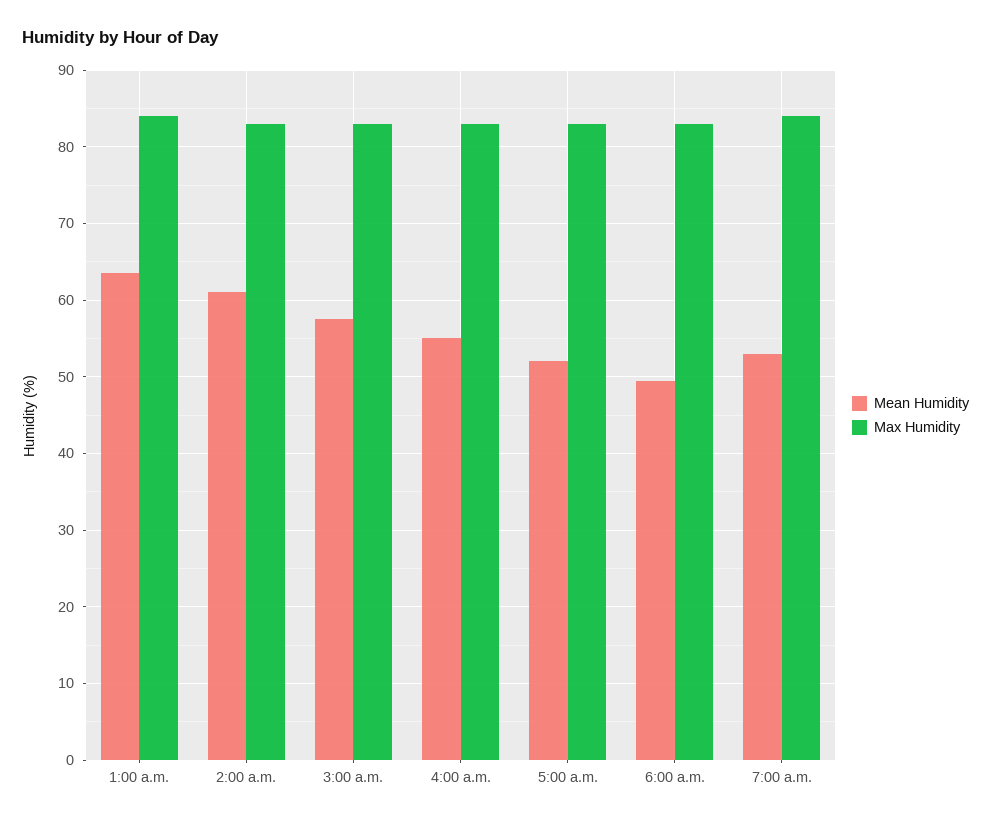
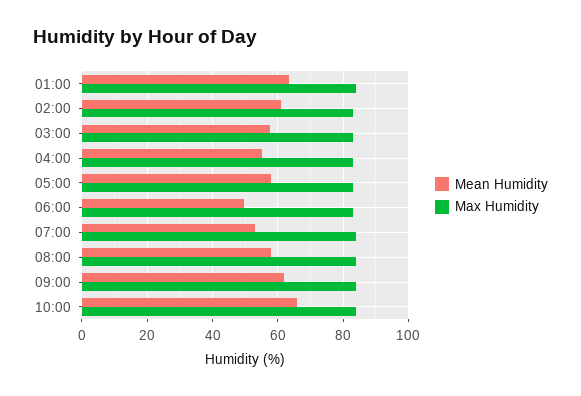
Mean Humidity, 5:00 a.m.: 52 -> 58
Mean Humidity, 08:00: none -> 58
Max Humidity, 08:00: none -> 84
Mean Humidity, 09:00: none -> 62
Max Humidity, 09:00: none -> 84
Mean Humidity, 10:00: none -> 66
Max Humidity, 10:00: none -> 84

